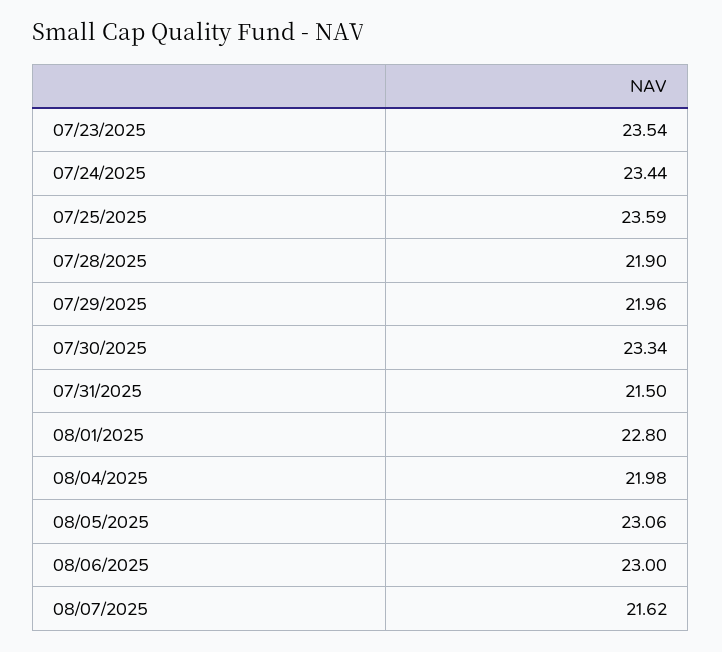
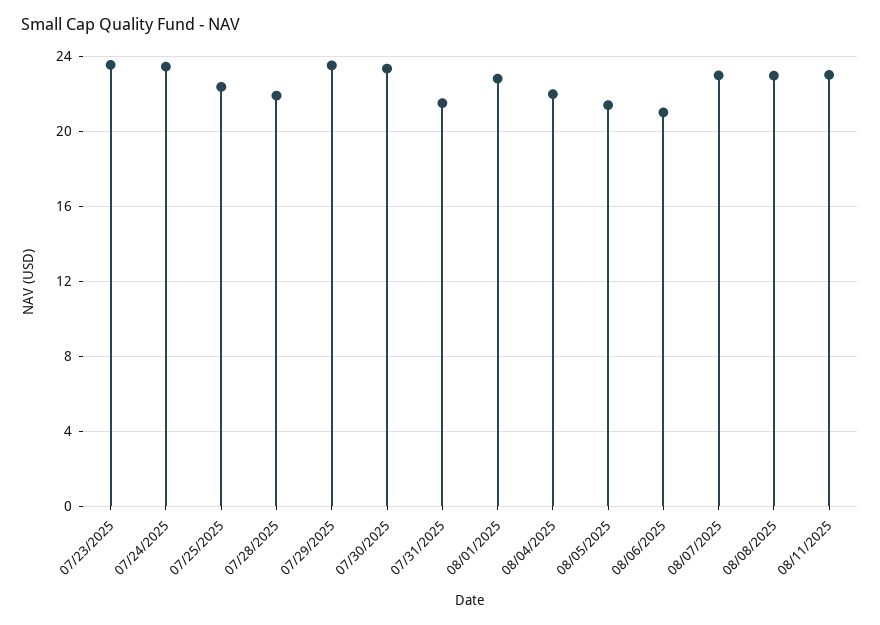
07/25/2025: 23.59 -> 22.5
07/29/2025: 21.96 -> 23.5
08/05/2025: 23.06 -> 21.5
08/06/2025: 23 -> 21
08/07/2025: 21.62 -> 23
08/08/2025: none -> 23
08/11/2025: none -> 23

